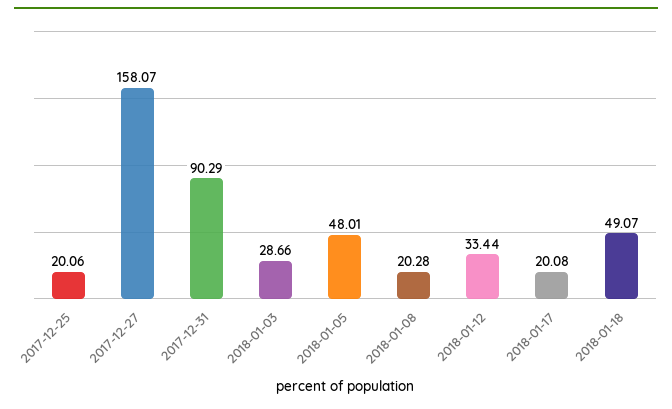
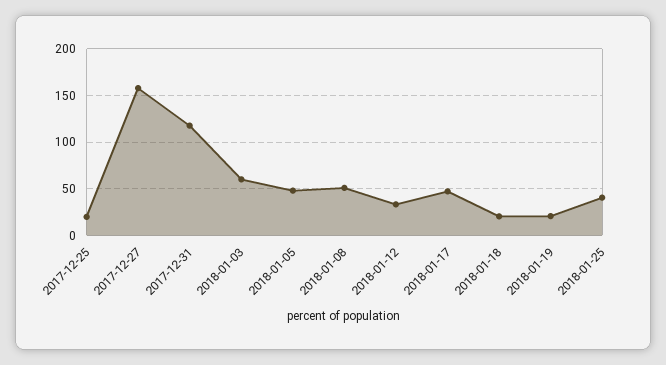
2017-12-31: 90.29 -> 120
2018-01-03: 28.66 -> 60
2018-01-08: 20.28 -> 50
2018-01-17: 20.08 -> 50
2018-01-18: 49.07 -> 20
2018-01-19: none -> 20
2018-01-25: none -> 40

